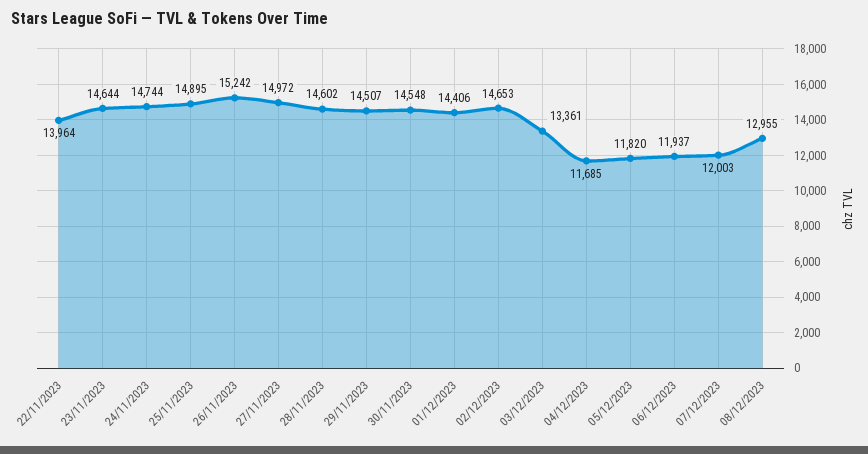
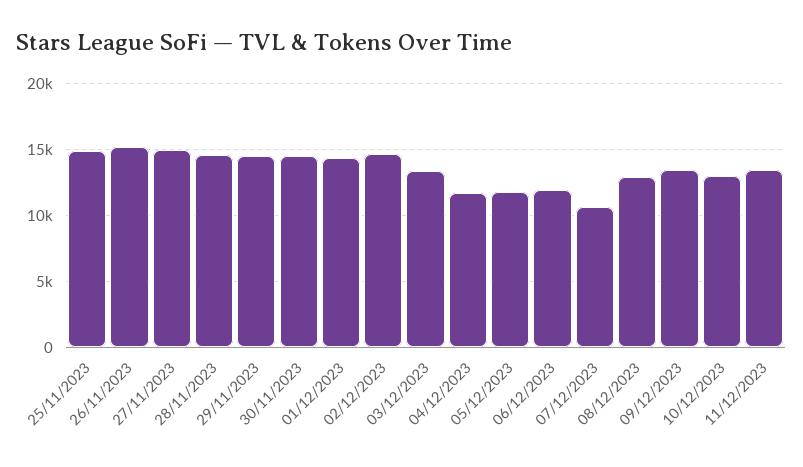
22/11/2023: 13964 -> none
23/11/2023: 14644 -> none
24/11/2023: 14744 -> none
07/12/2023: 12003 -> 10500
09/12/2023: none -> 13500
10/12/2023: none -> 13000
11/12/2023: none -> 13500

